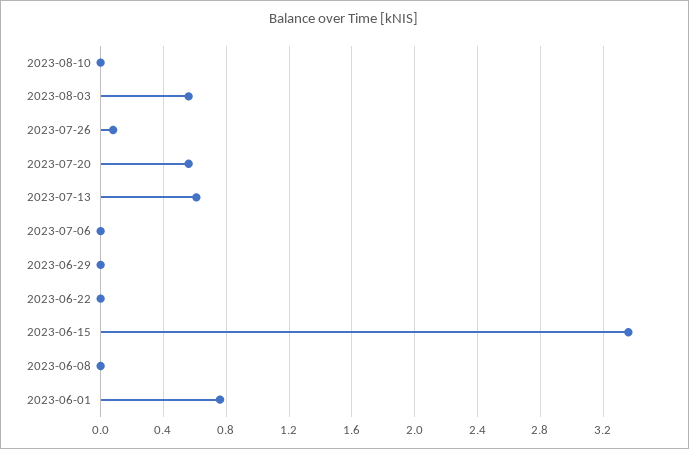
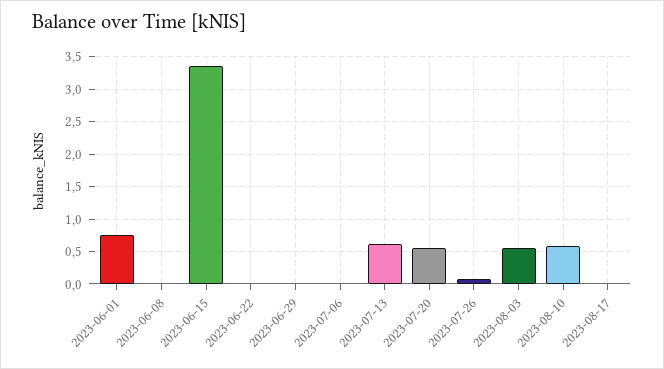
2023-08-10: 0 -> 0.6
2023-08-17: none -> 0

